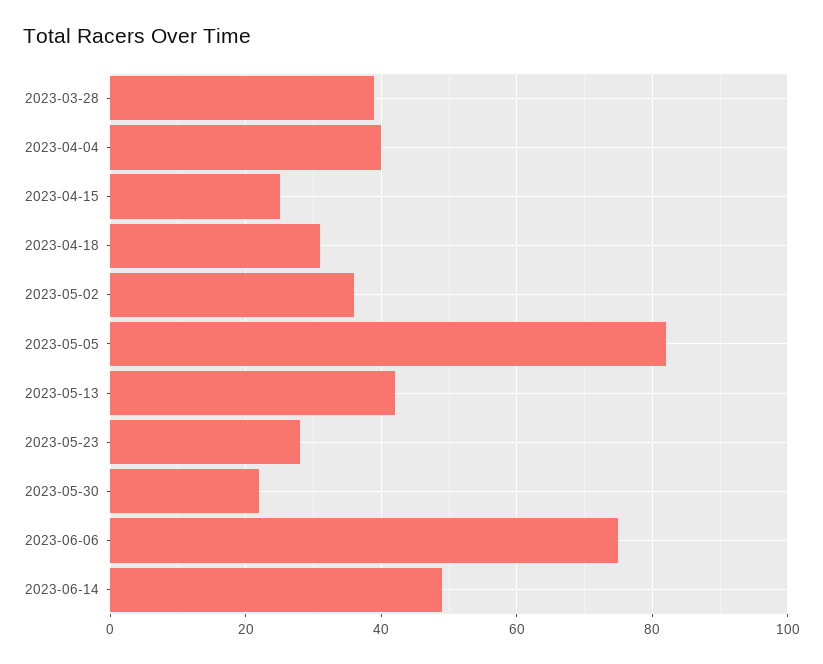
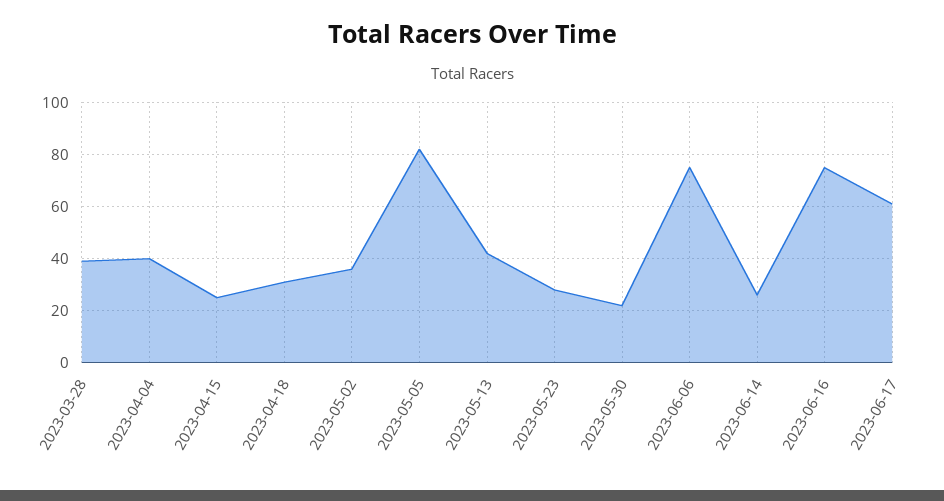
2023-06-14: 50 -> 25
2023-06-16: none -> 75
2023-06-17: none -> 60

